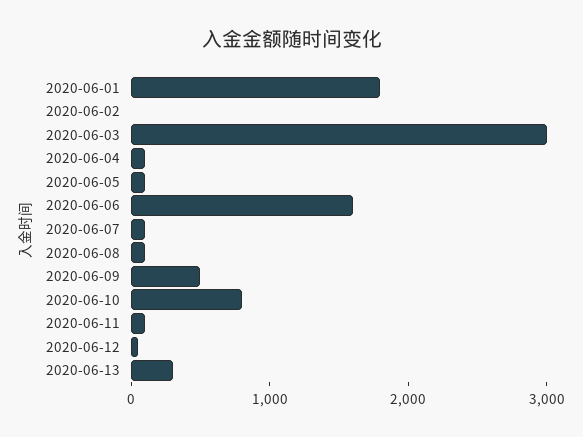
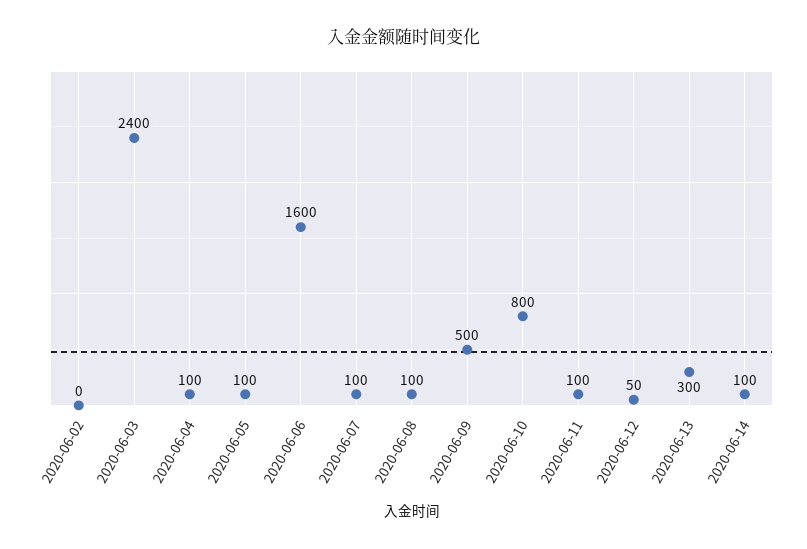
2020-06-01: 1800 -> none
2020-06-03: 3000 -> 2400
2020-06-14: none -> 100

